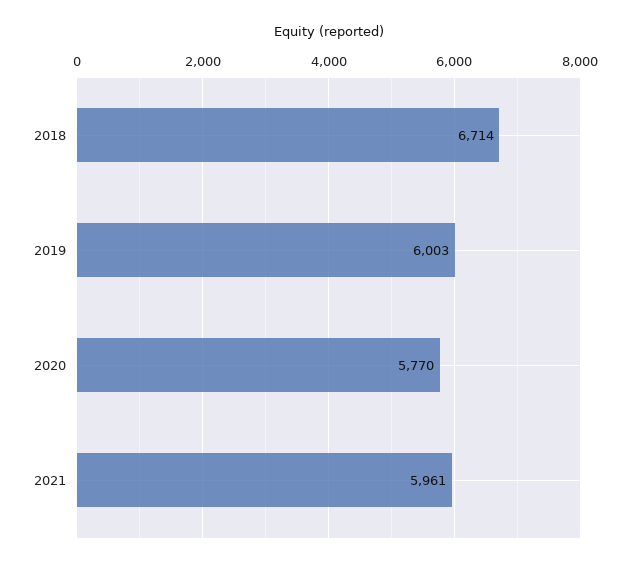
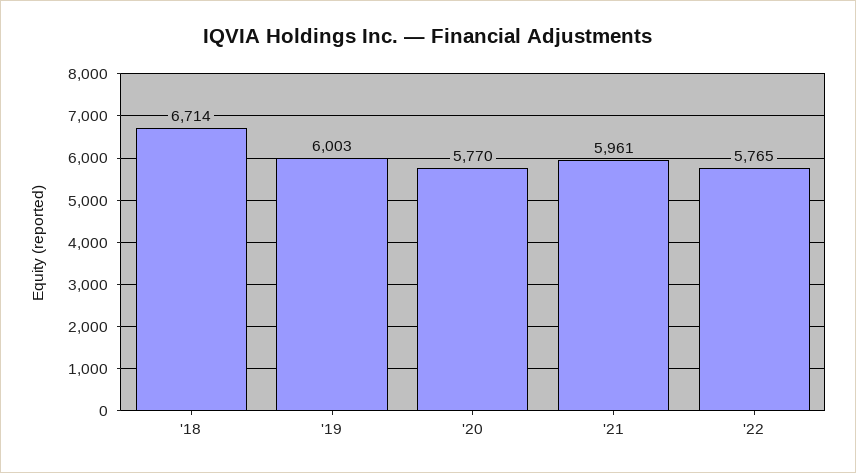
'22: none -> 5765

